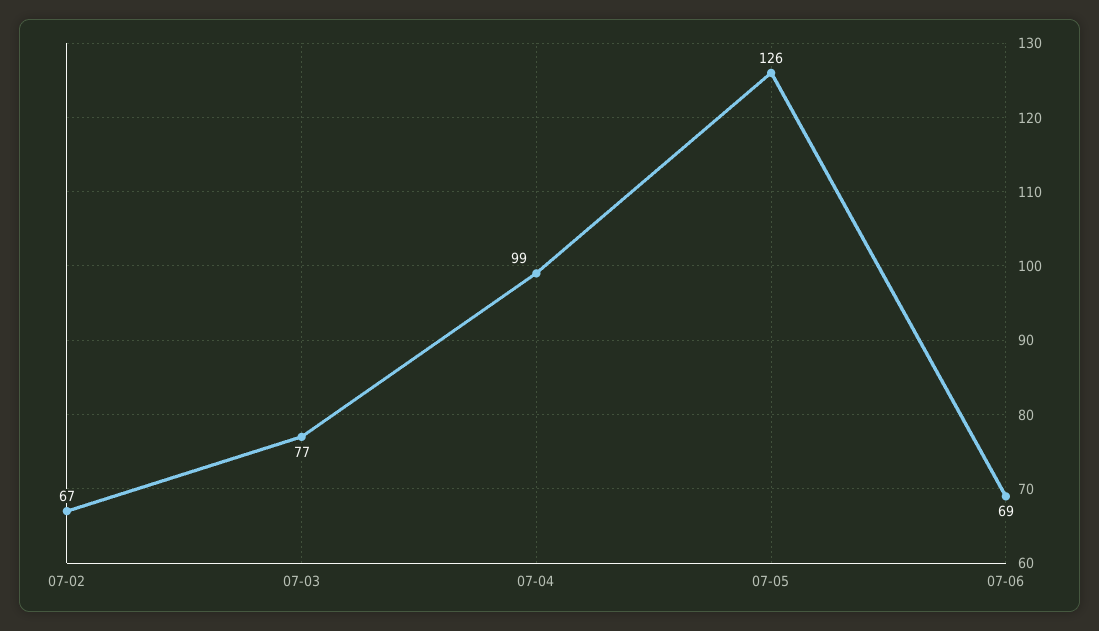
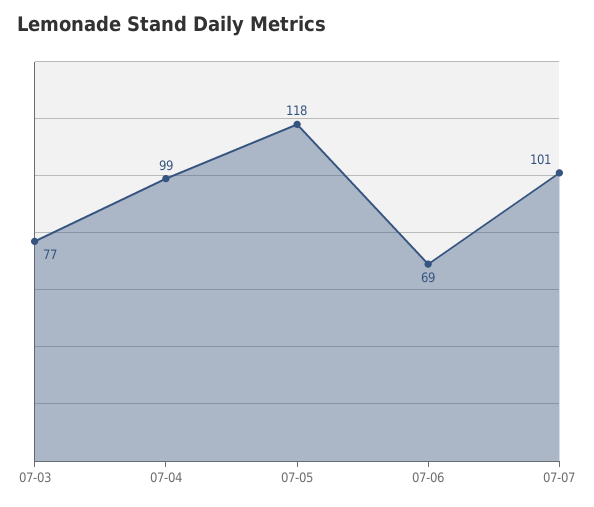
07-02: 67 -> none
07-05: 126 -> 118
07-07: none -> 101

